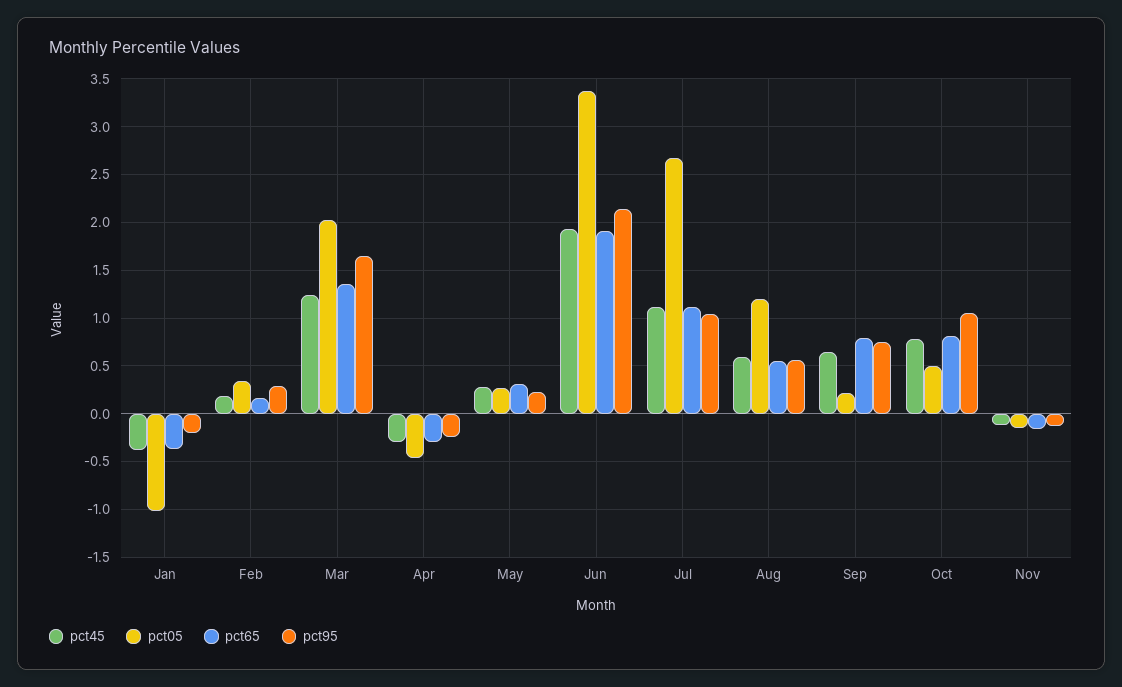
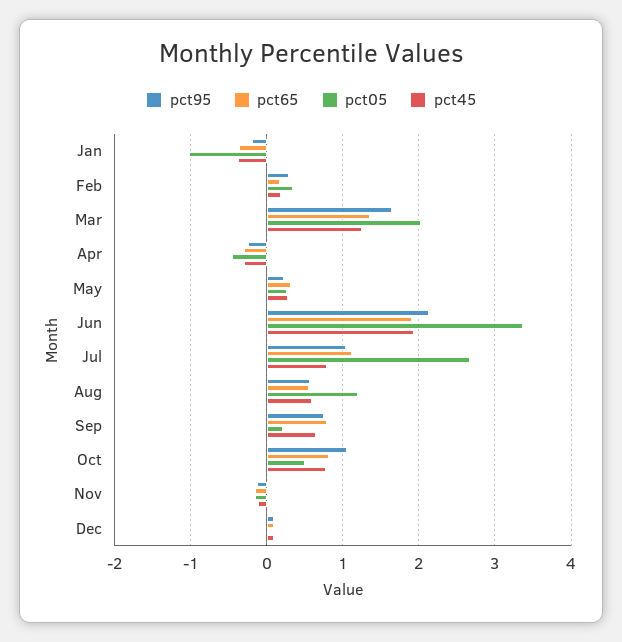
pct45, Jul: 1.1 -> 0.8
pct95, Dec: none -> 0.1
pct65, Dec: none -> 0.1
pct05, Dec: none -> 0
pct45, Dec: none -> 0.1

